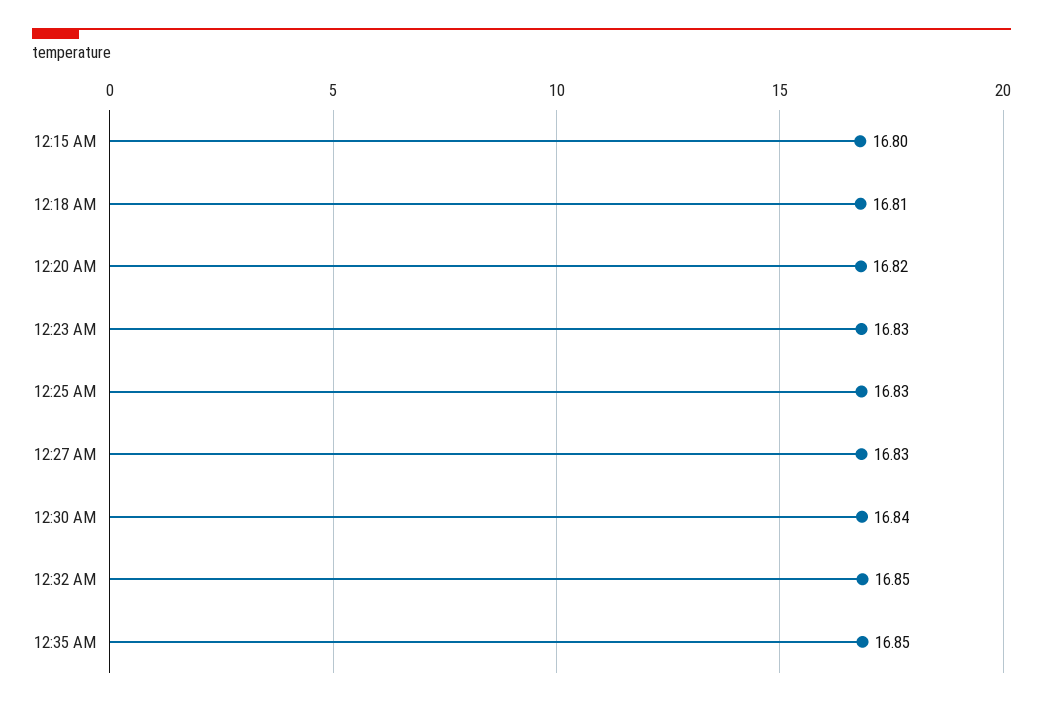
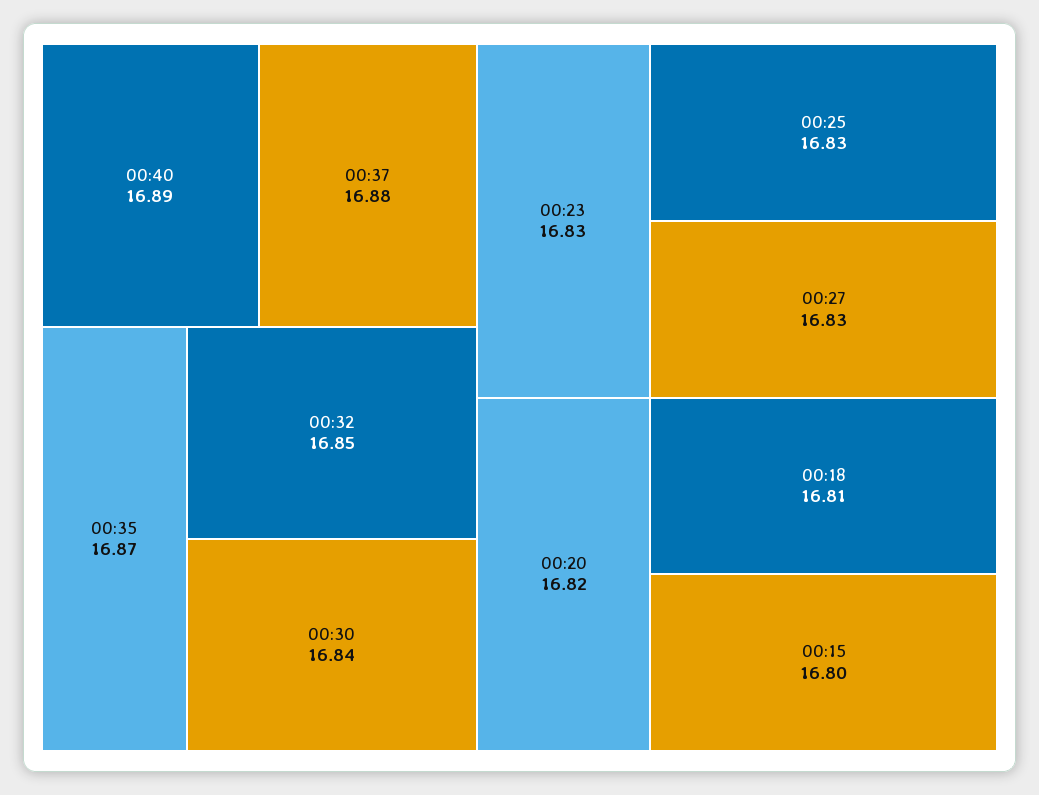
12:35 AM: 16.85 -> 16.87
00:40: none -> 16.89
00:37: none -> 16.88

